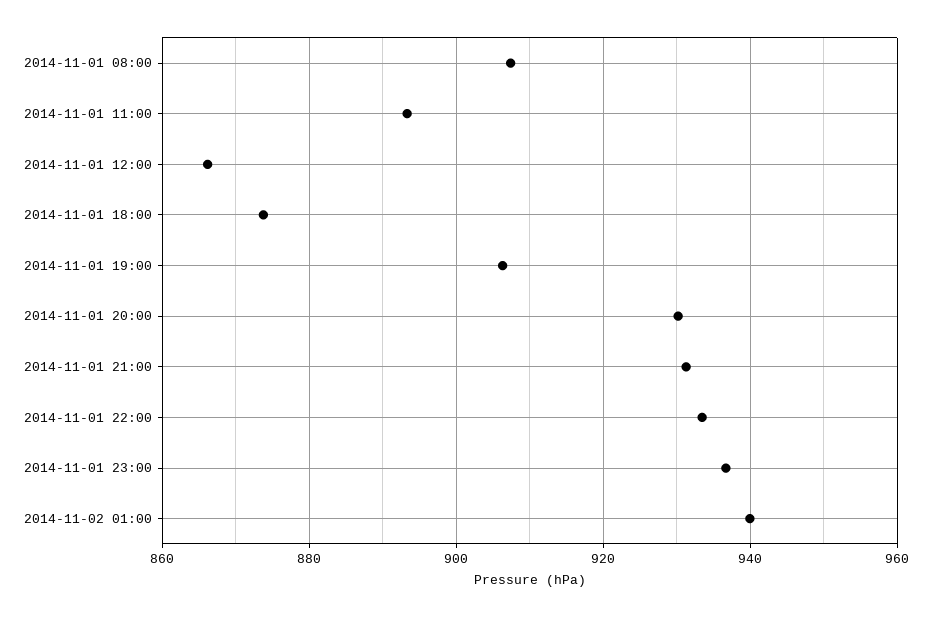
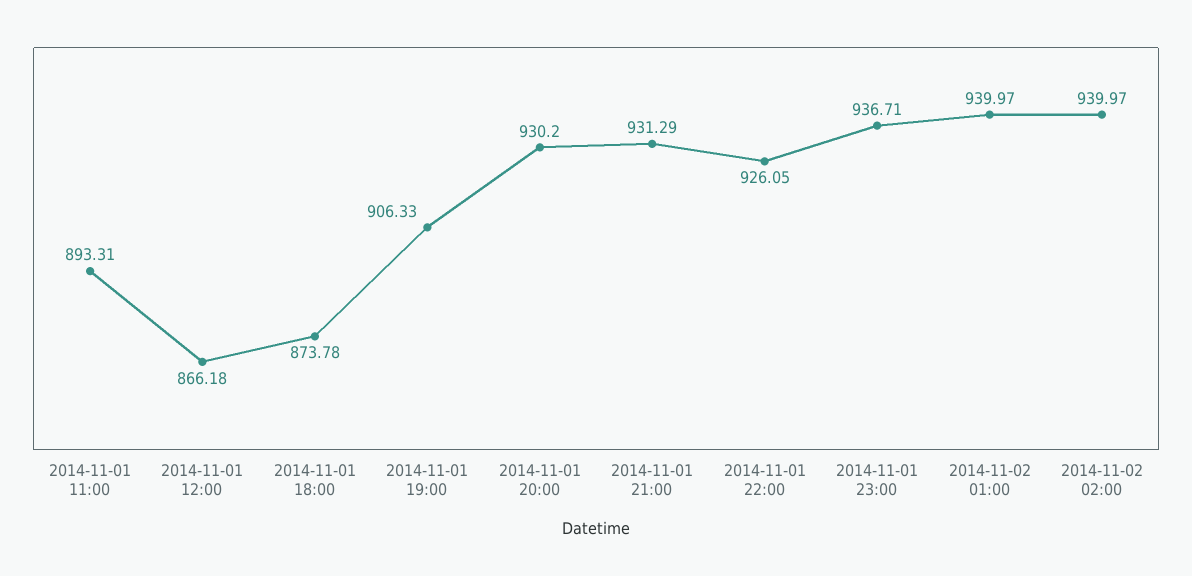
2014-11-01 08:00: 908 -> none
2014-11-01 22:00: 934 -> 926.05
2014-11-02 02:00: none -> 939.97

